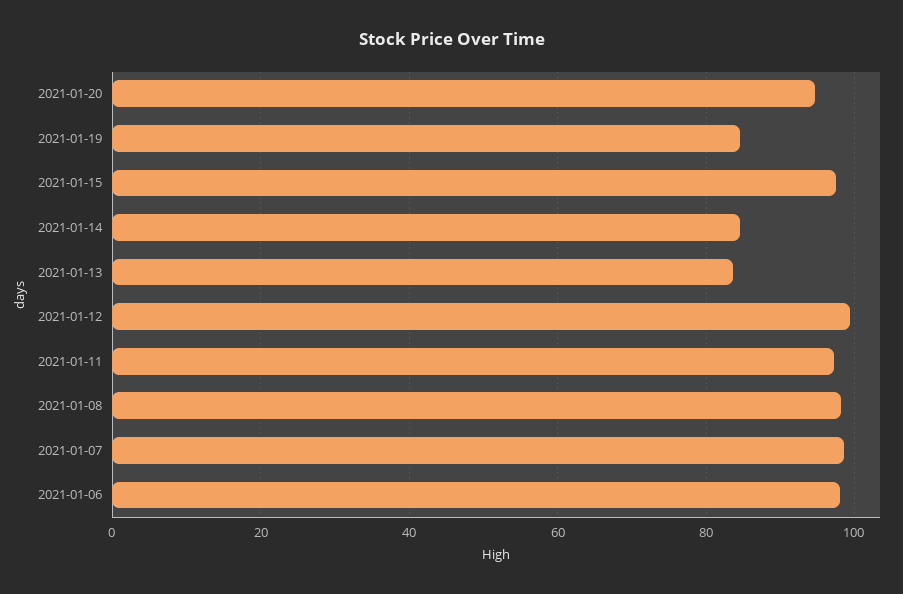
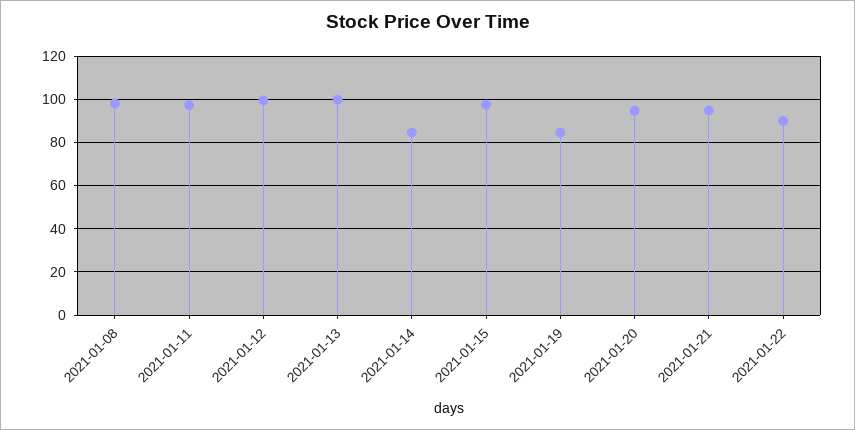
2021-01-13: 84 -> 100
2021-01-07: 98 -> none
2021-01-06: 98 -> none
2021-01-21: none -> 95
2021-01-22: none -> 90

